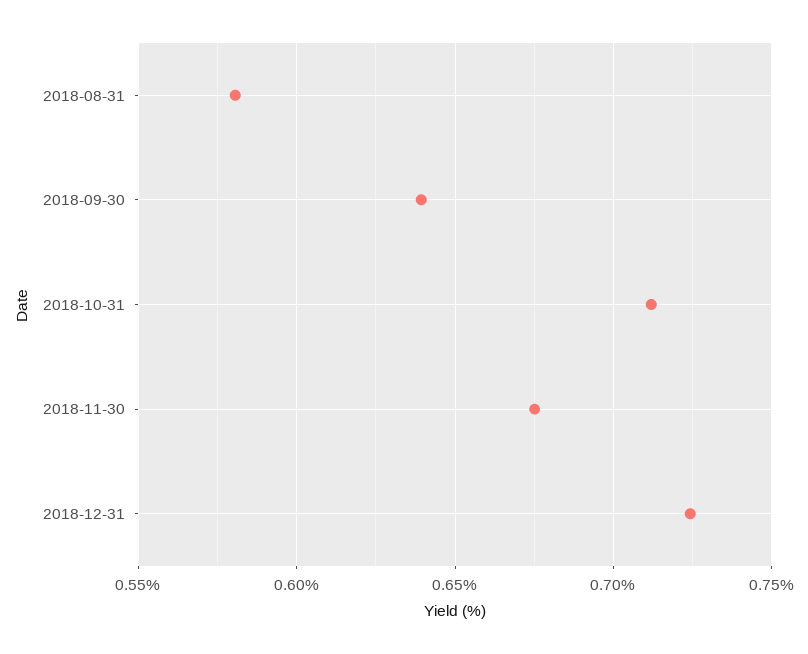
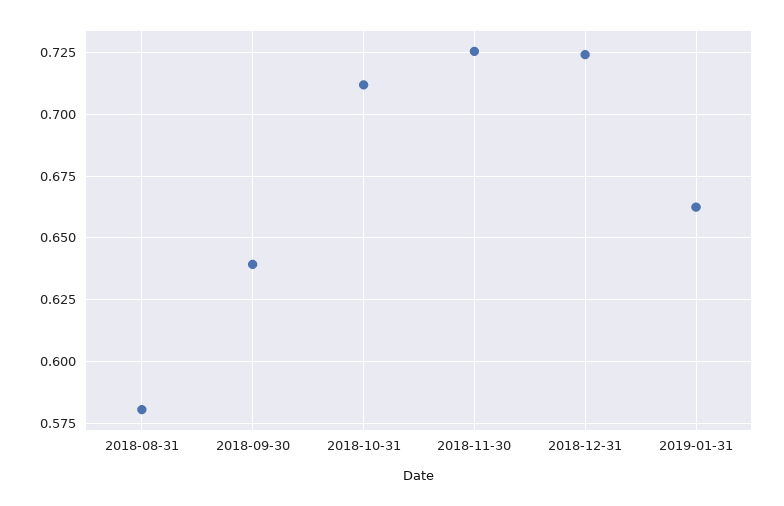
2018-11-30: 0.675 -> 0.725
2019-01-31: none -> 0.6625

